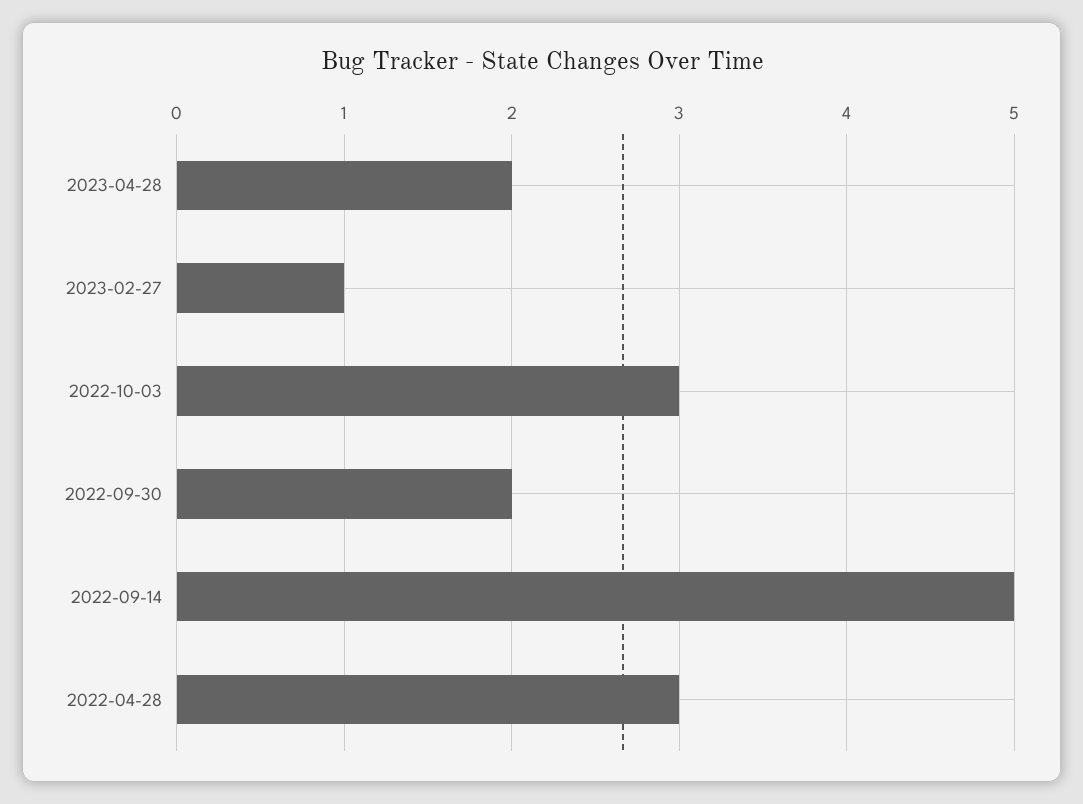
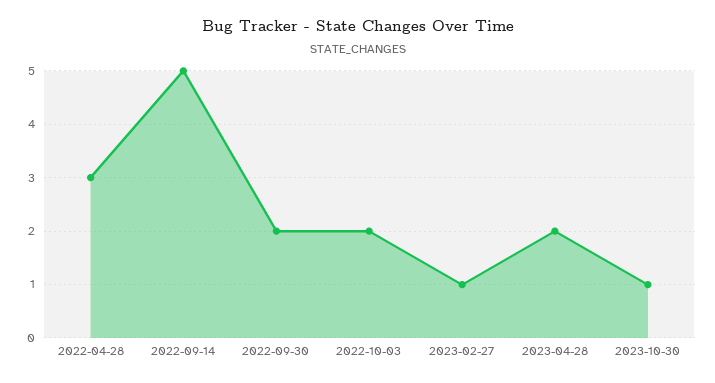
2022-10-03: 3 -> 2
2023-10-30: none -> 1

